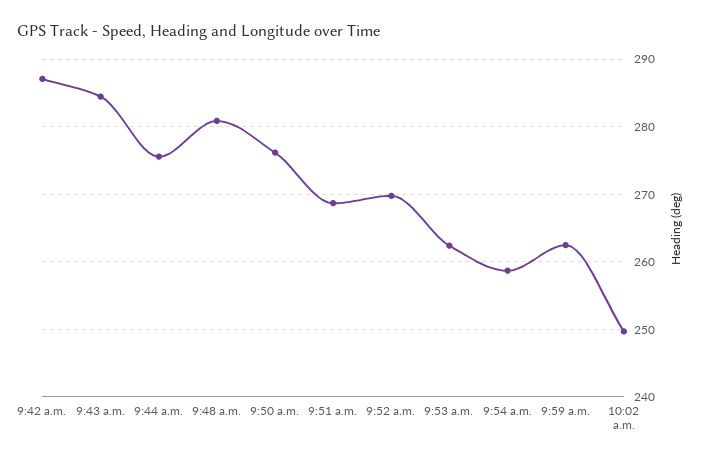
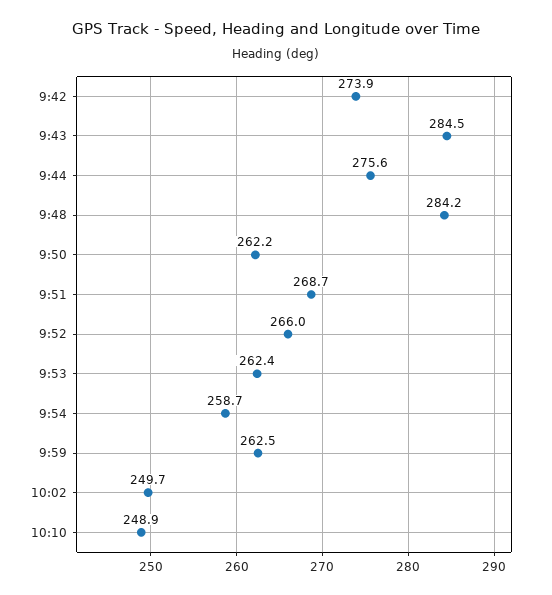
9:42 a.m.: 287 -> 273.9
9:48 a.m.: 281 -> 284.2
9:50 a.m.: 276 -> 262.2
9:52 a.m.: 270 -> 266
10:10: none -> 248.9

